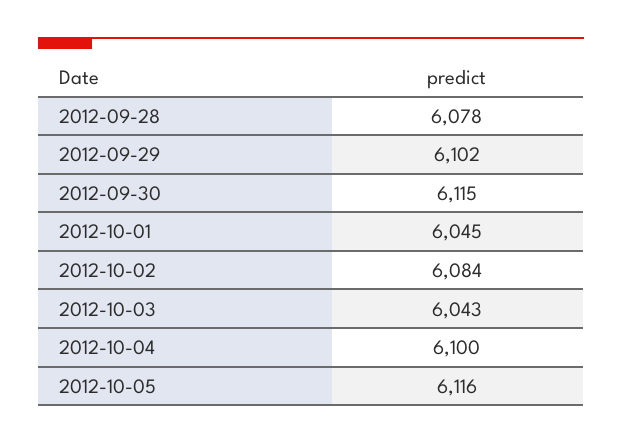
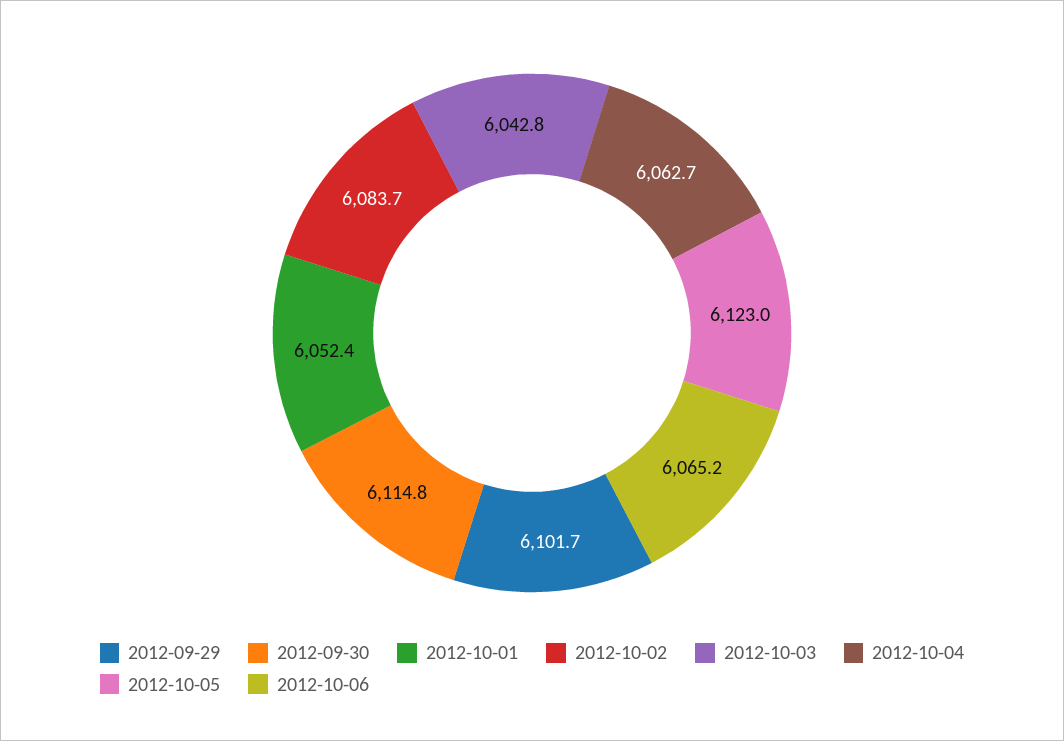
2012-09-28: 6078 -> none
2012-10-01: 6045 -> 6052.4
2012-10-04: 6100 -> 6062.7
2012-10-05: 6116 -> 6123
2012-10-06: none -> 6065.2

